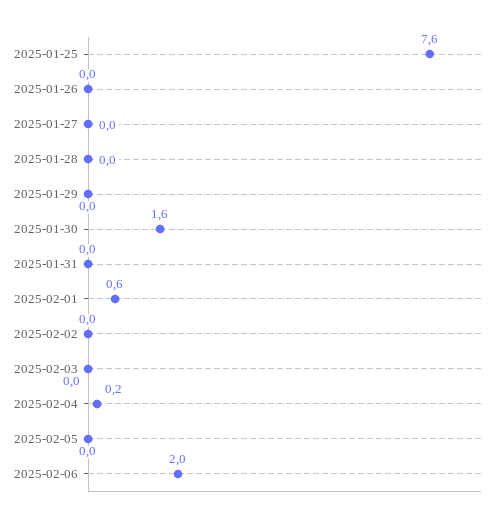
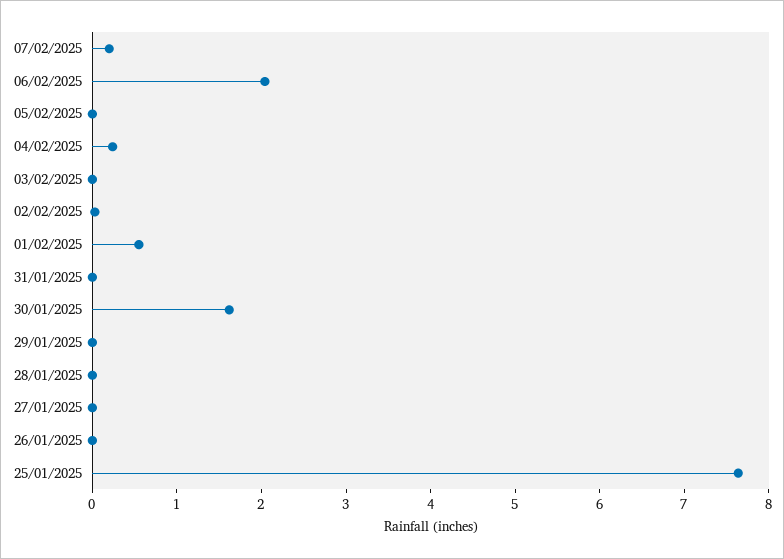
07/02/2025: none -> 0.2

